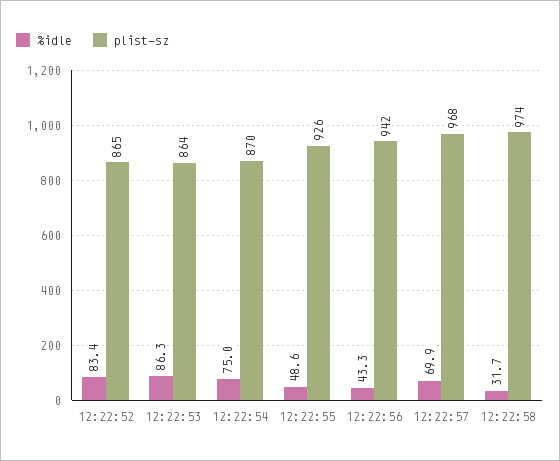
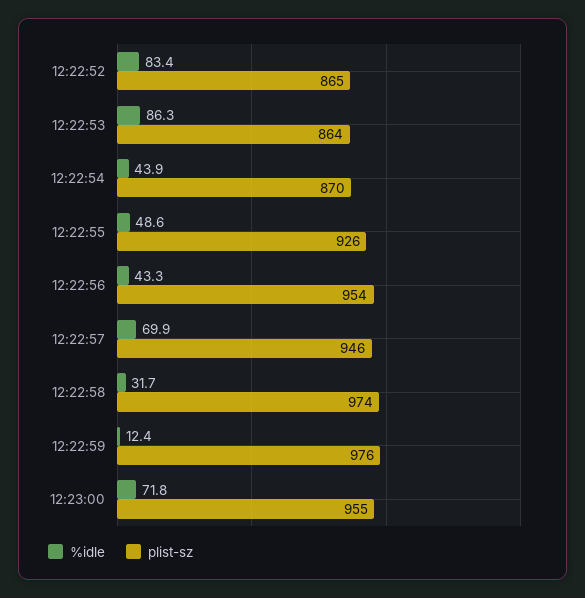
%idle, 12:22:54: 75 -> 43.9
plist-sz, 12:22:56: 942 -> 954
plist-sz, 12:22:57: 968 -> 946
%idle, 12:22:59: none -> 12.4
plist-sz, 12:22:59: none -> 976
%idle, 12:23:00: none -> 71.8
plist-sz, 12:23:00: none -> 955

